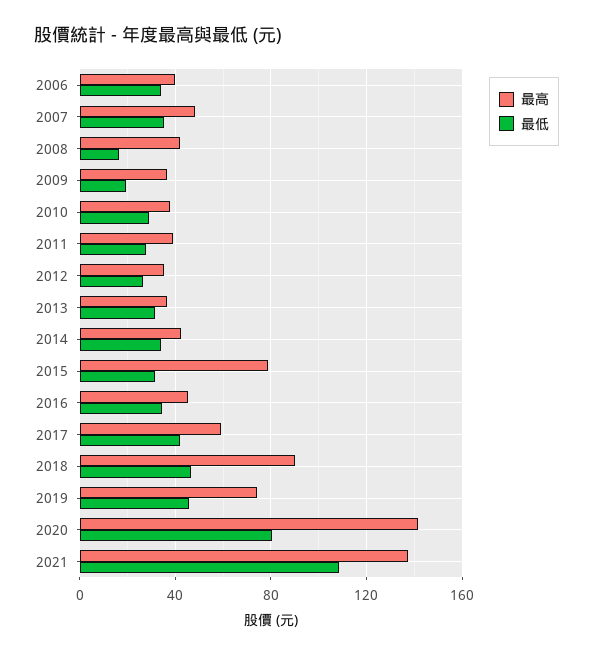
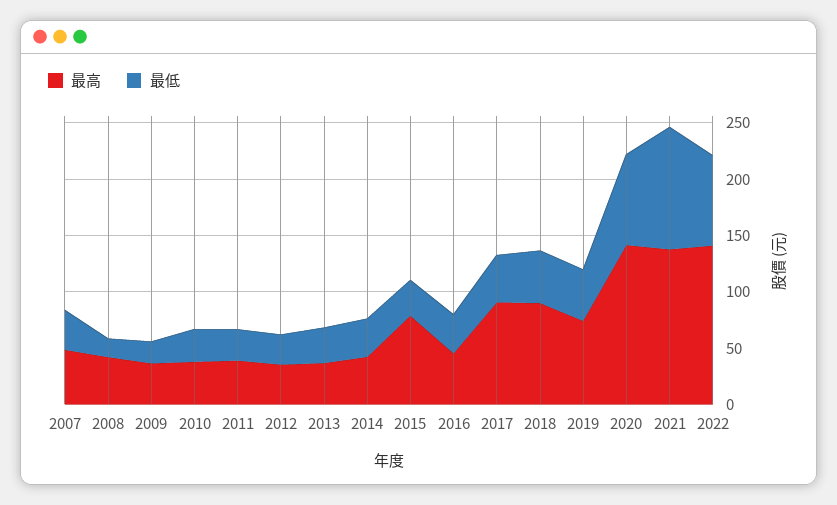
最高, 2006: 40 -> none
最低, 2006: 35 -> none
最高, 2017: 60 -> 90
最高, 2022: none -> 140
最低, 2022: none -> 80

